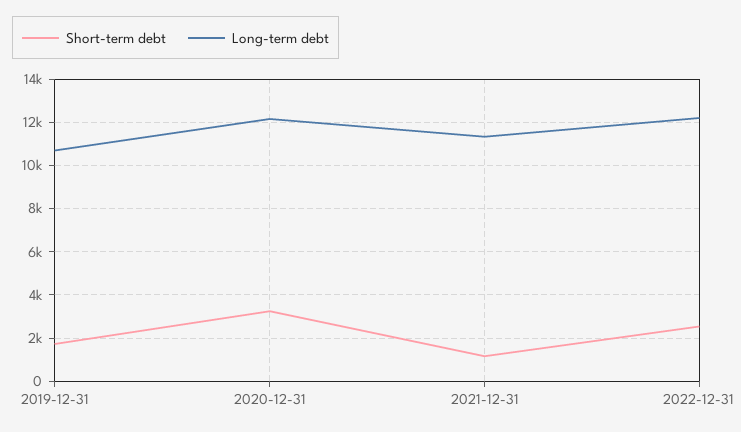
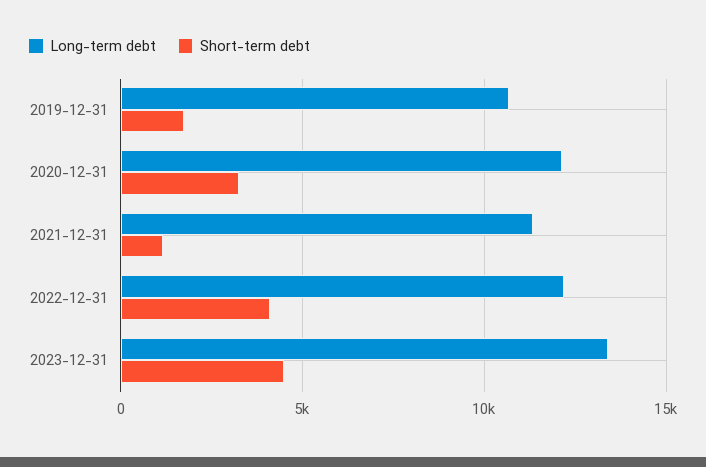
Short-term debt, 2022-12-31: 2500 -> 4000
Long-term debt, 2023-12-31: none -> 13500
Short-term debt, 2023-12-31: none -> 4500

